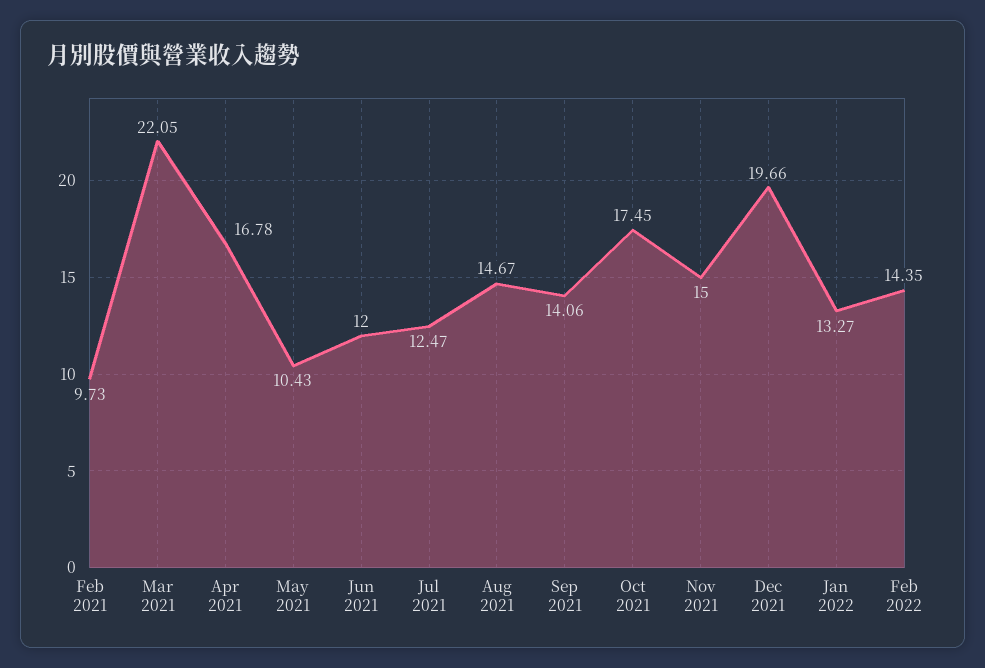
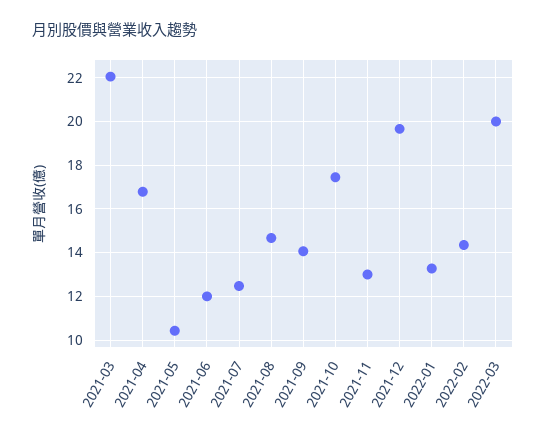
Feb 2021: 9.73 -> none
Nov 2021: 15 -> 13
2022-03: none -> 20

